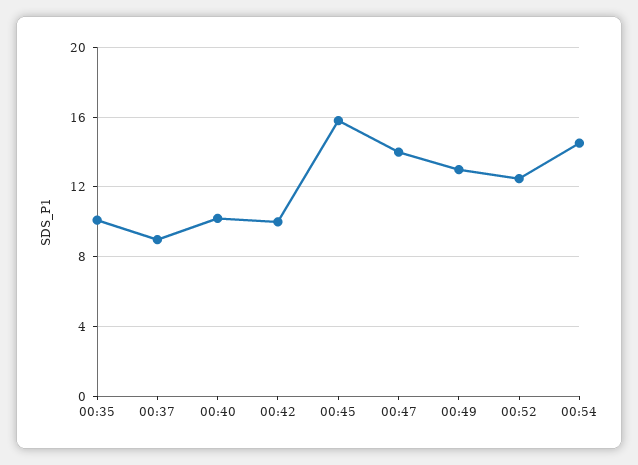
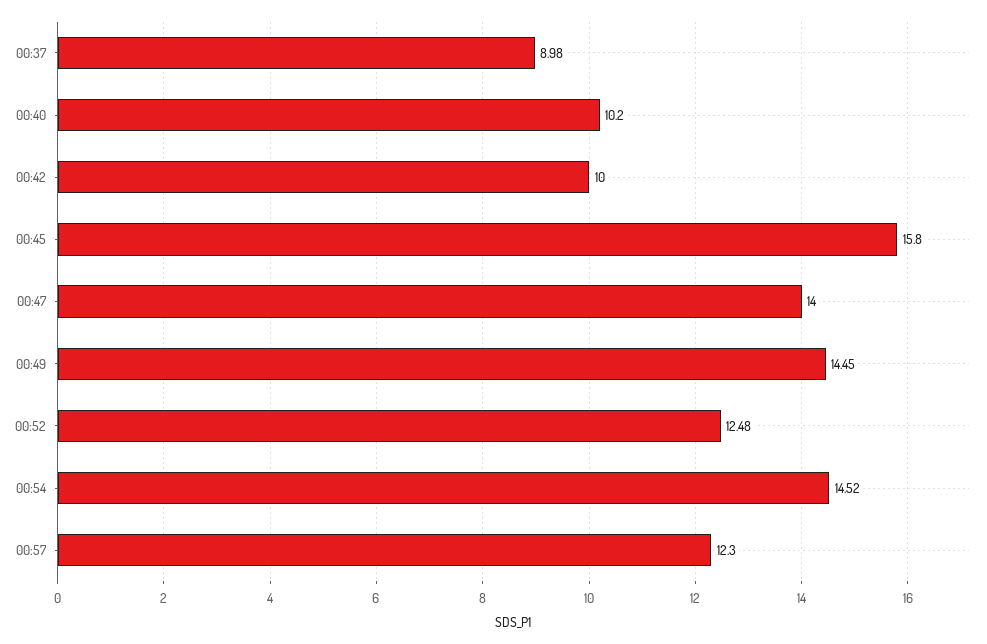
00:35: 10 -> none
00:49: 13 -> 14.45
00:57: none -> 12.3

